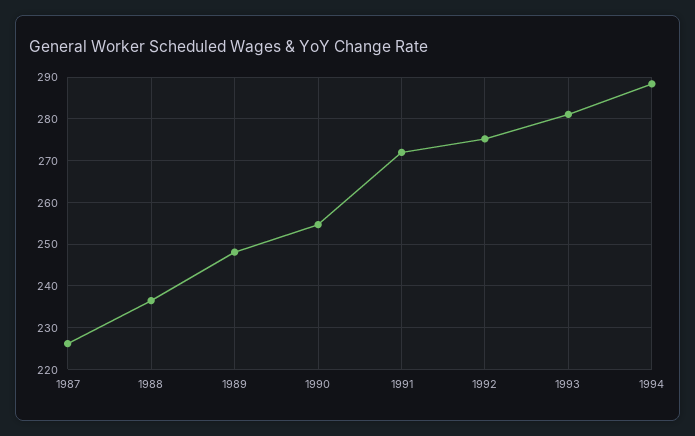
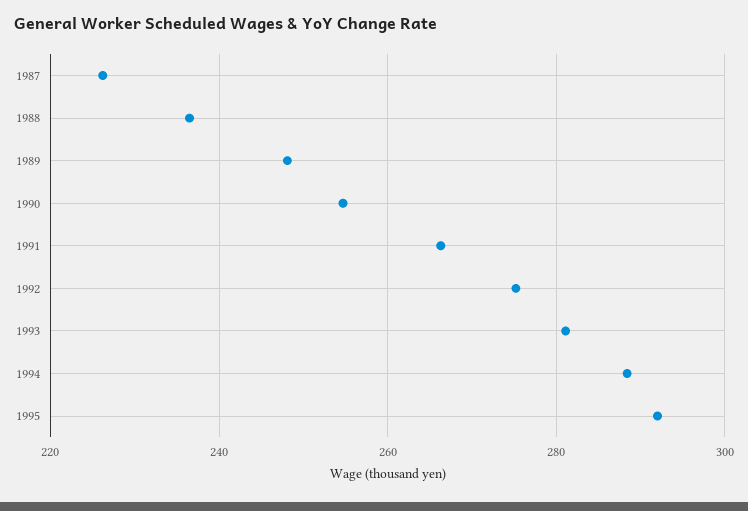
1991: 272 -> 266
1995: none -> 292

